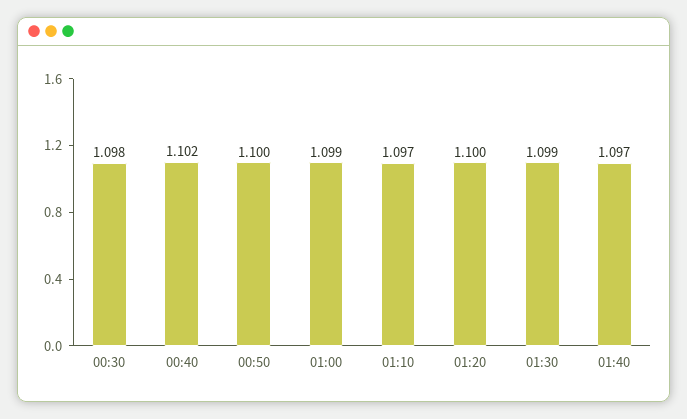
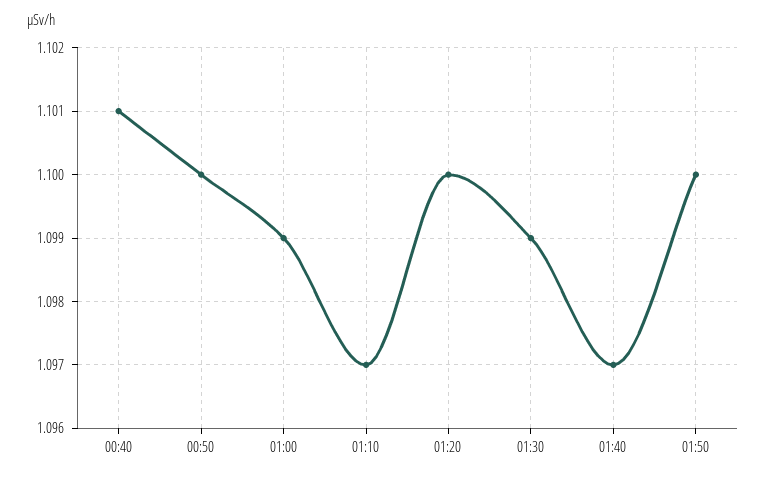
00:30: 1.098 -> none
00:40: 1.102 -> 1.101
01:50: none -> 1.1

